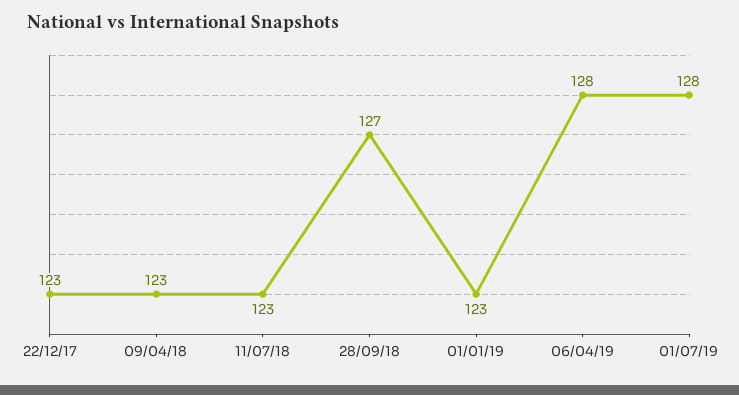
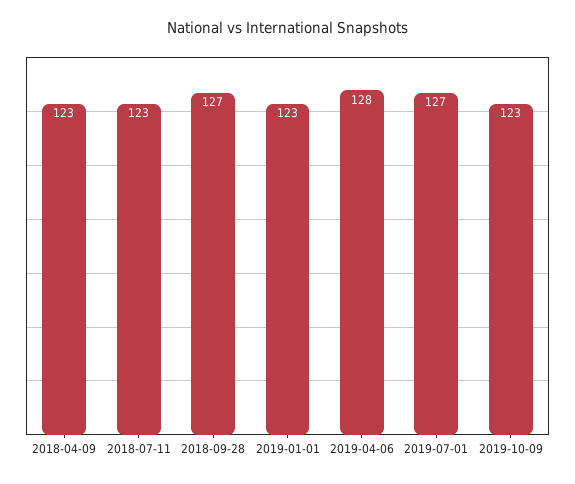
22/12/17: 123 -> none
01/07/19: 128 -> 127
2019-10-09: none -> 123

